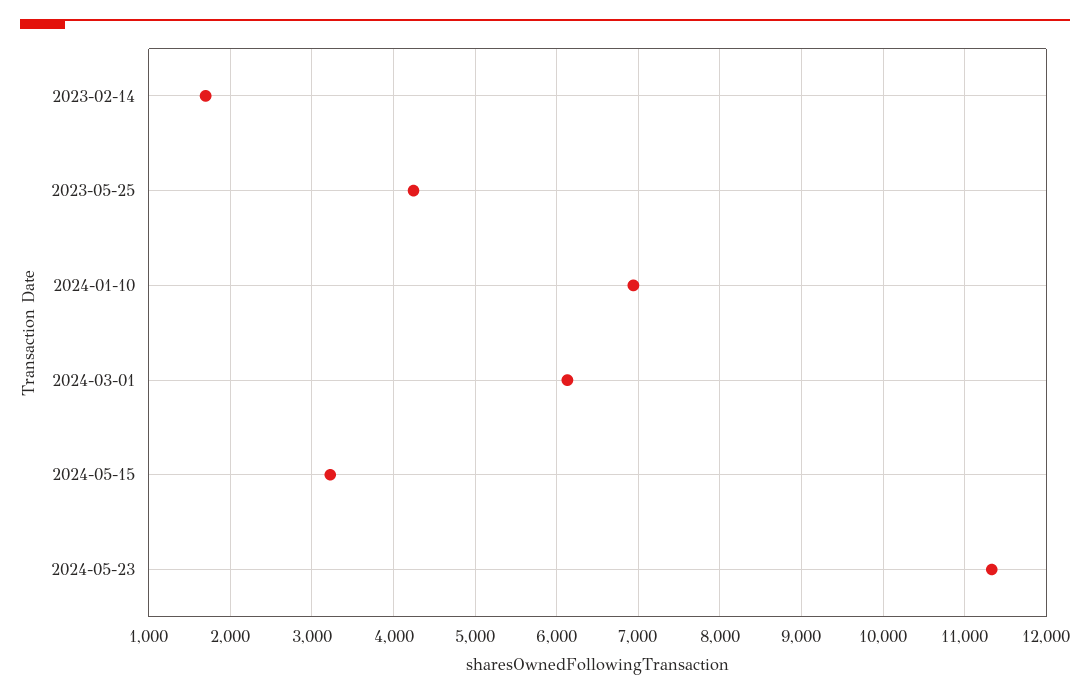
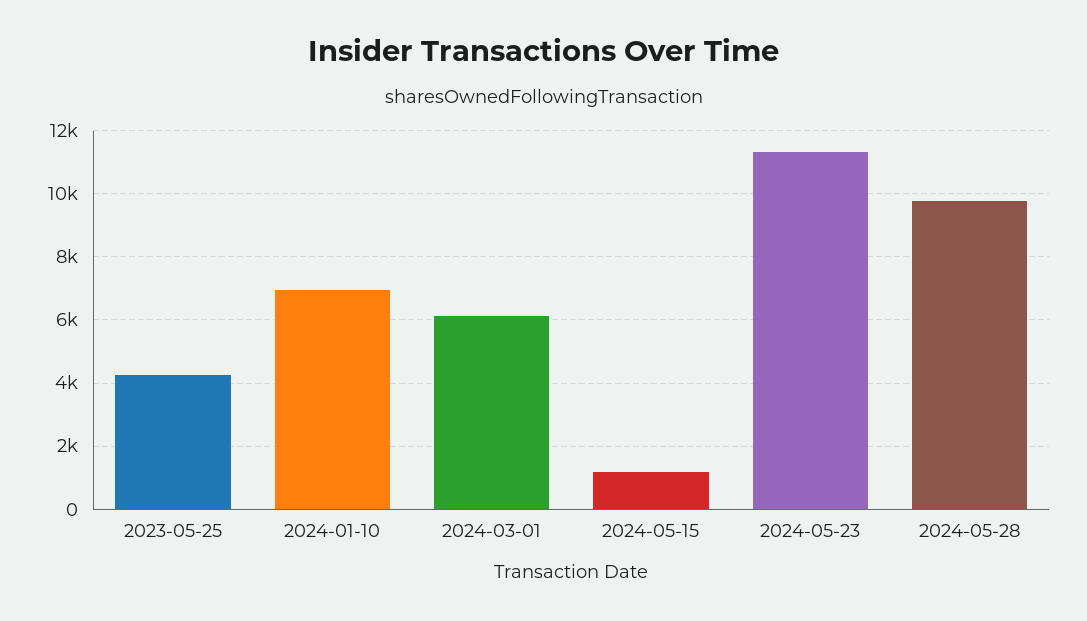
2023-02-14: 1700 -> none
2024-05-15: 3200 -> 1200
2024-05-28: none -> 9800

